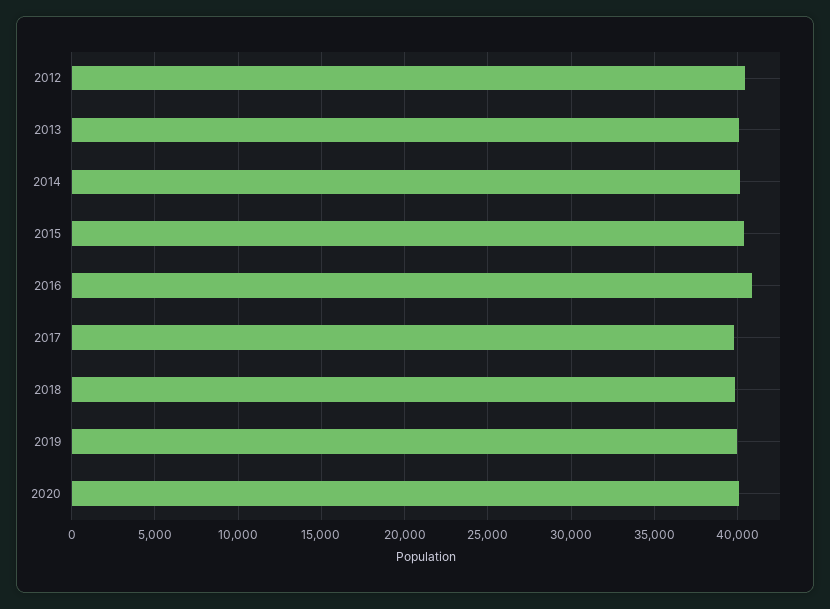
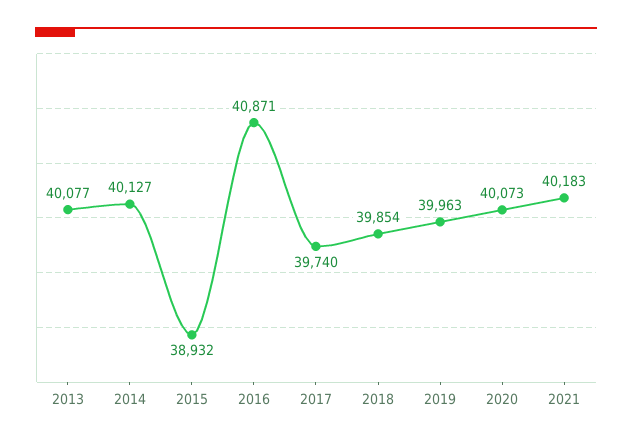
2012: 40500 -> none
2015: 40500 -> 38932
2021: none -> 40183

